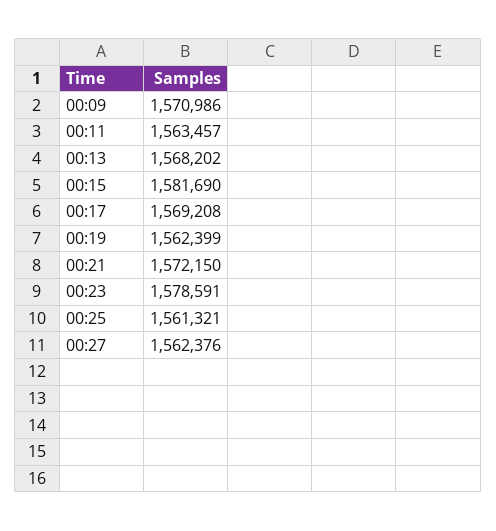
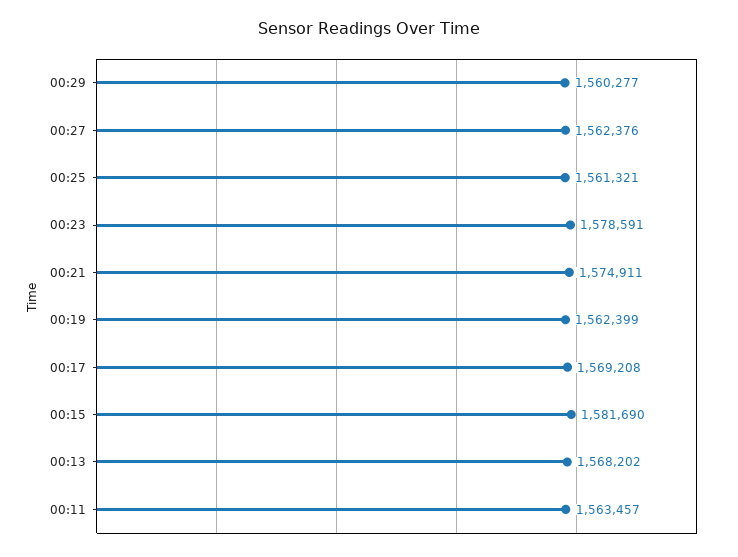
00:09: 1570986 -> none
00:21: 1572150 -> 1574911
00:29: none -> 1560277

